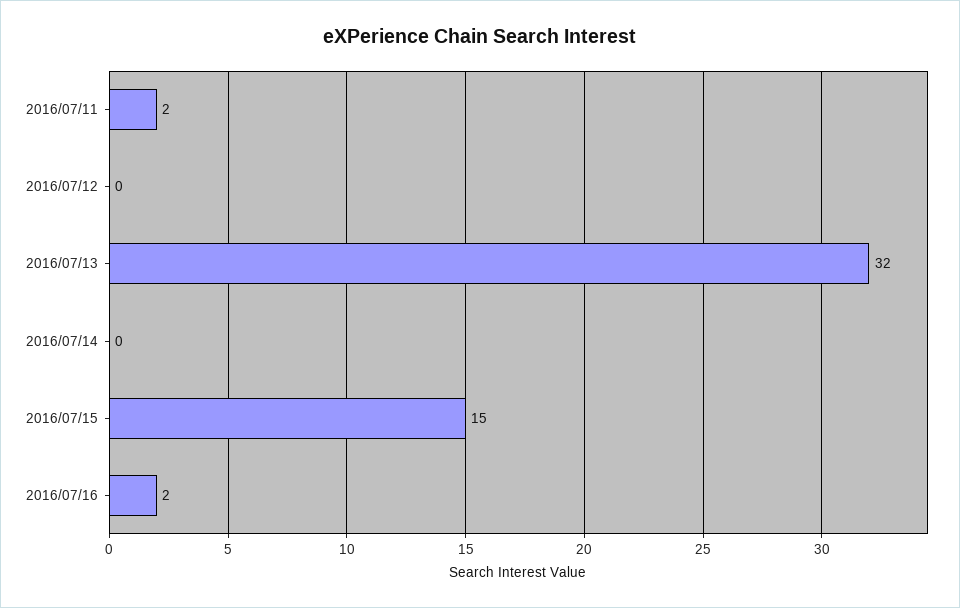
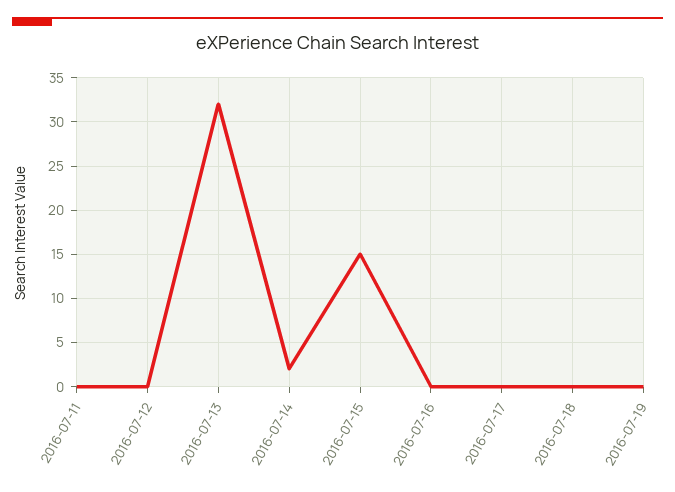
2016/07/11: 2 -> 0
2016/07/14: 0 -> 2
2016/07/16: 2 -> 0
2016-07-17: none -> 0
2016-07-18: none -> 0
2016-07-19: none -> 0

